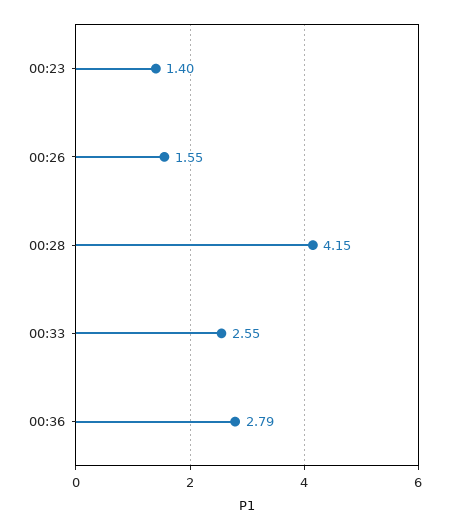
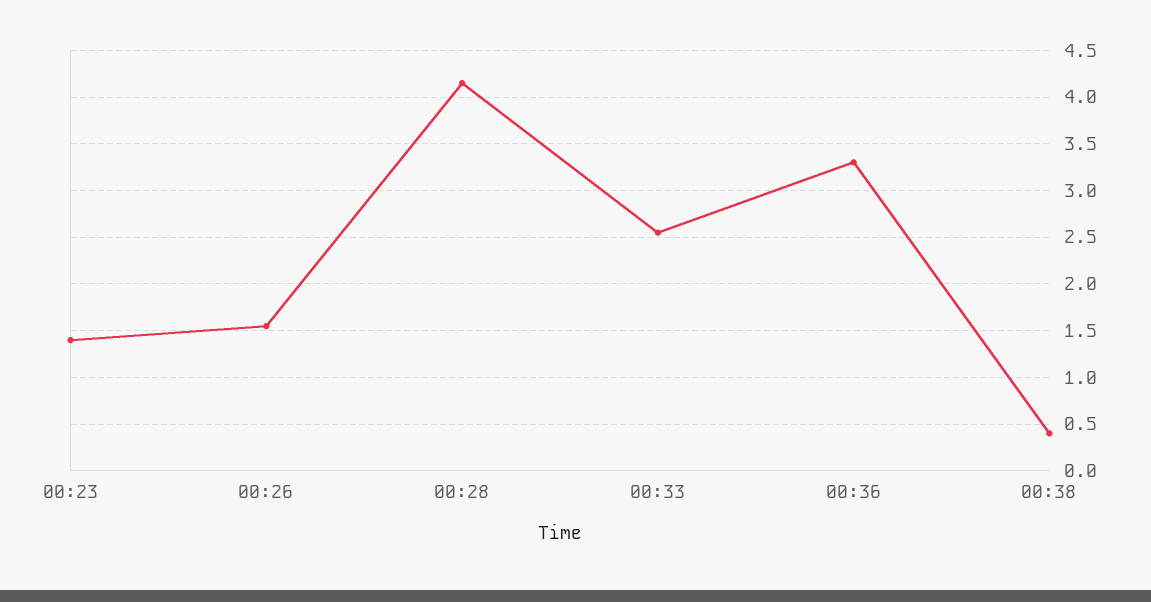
00:36: 2.79 -> 3.3
00:38: none -> 0.4

